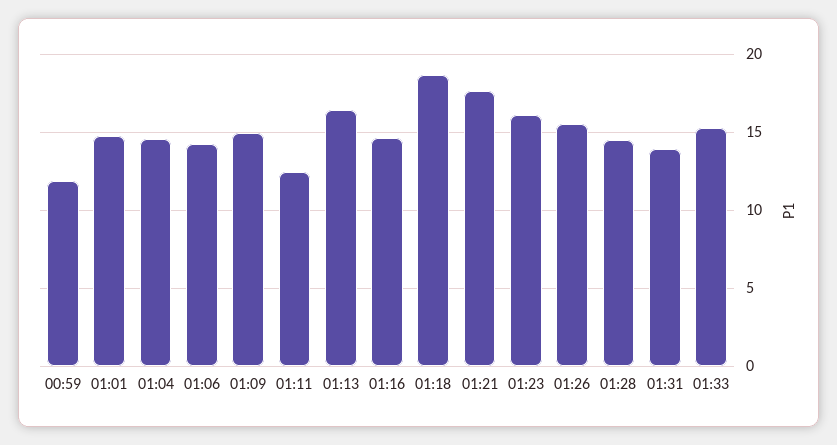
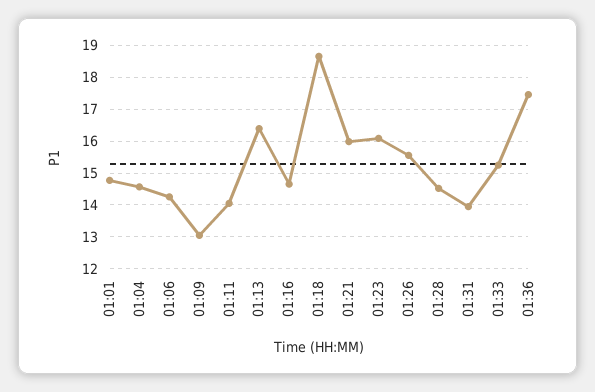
00:59: 12 -> none
01:09: 15 -> 13
01:11: 12.5 -> 14
01:21: 17.5 -> 16
01:36: none -> 17.4

